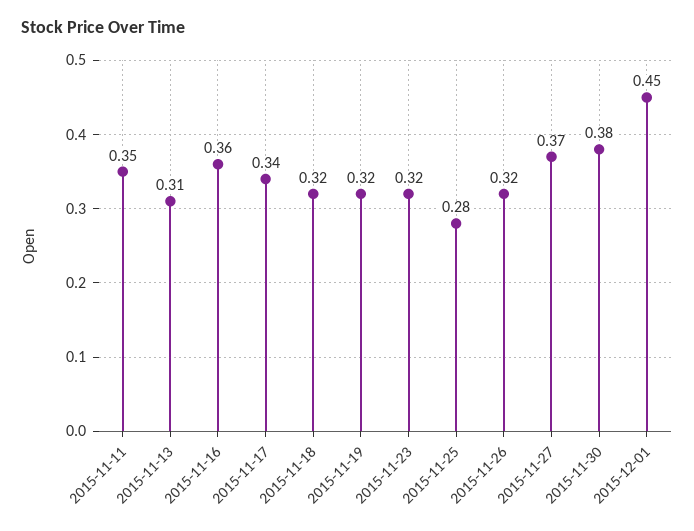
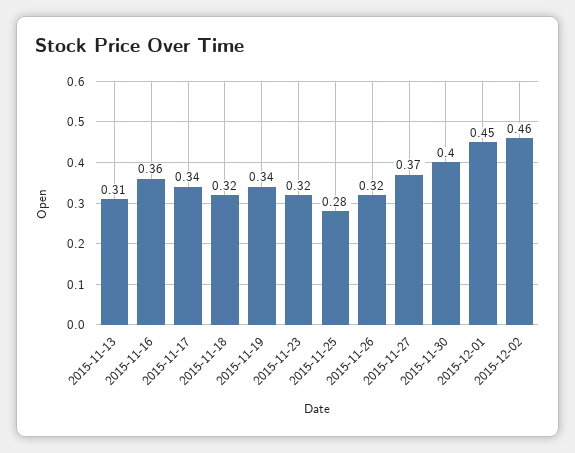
2015-11-11: 0.35 -> none
2015-11-19: 0.32 -> 0.34
2015-11-30: 0.38 -> 0.4
2015-12-02: none -> 0.46

